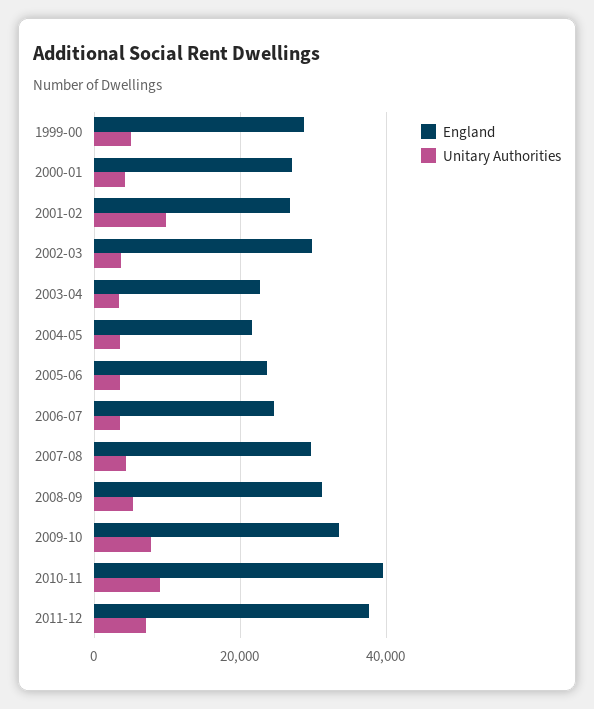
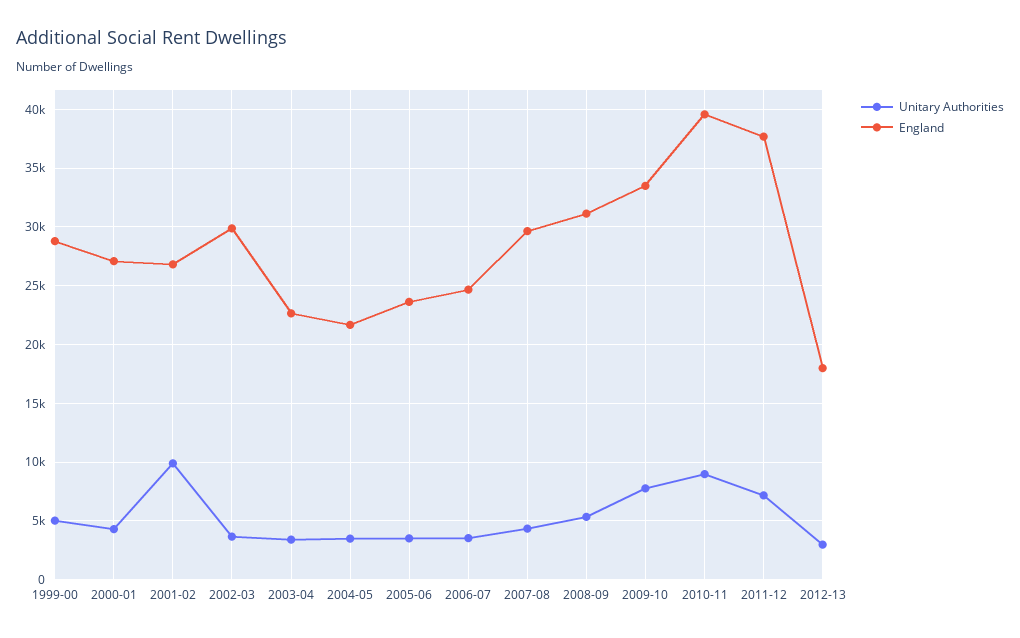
Unitary Authorities, 2012-13: none -> 3000
England, 2012-13: none -> 18000

